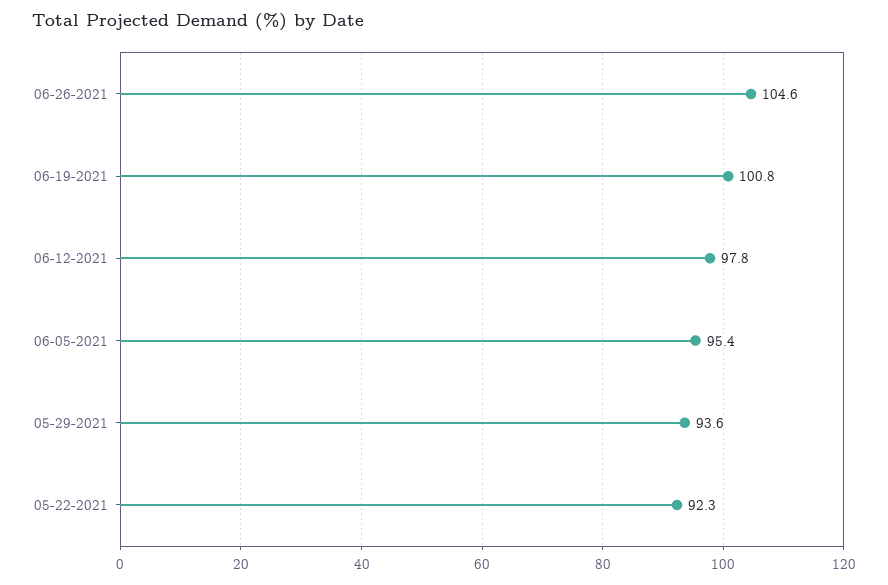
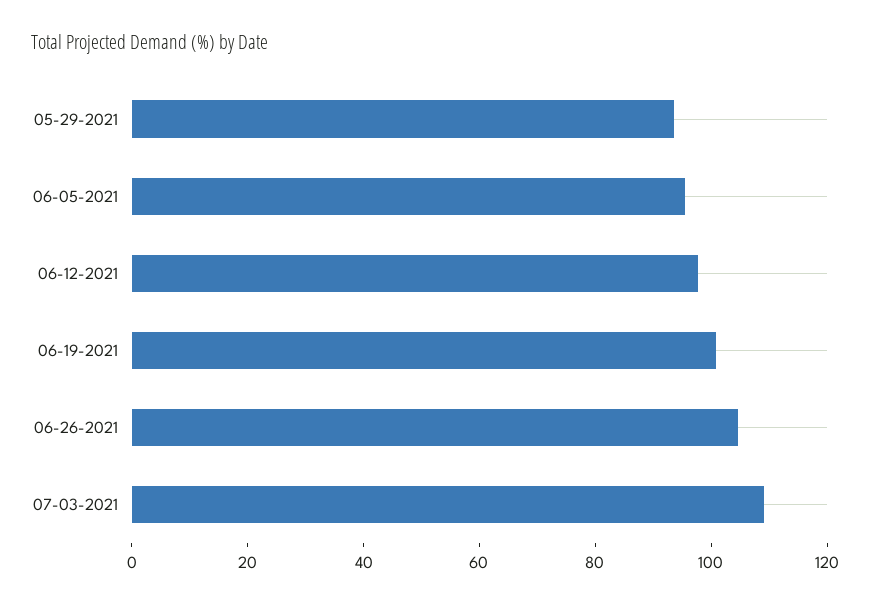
05-22-2021: 92.3 -> none
07-03-2021: none -> 110

